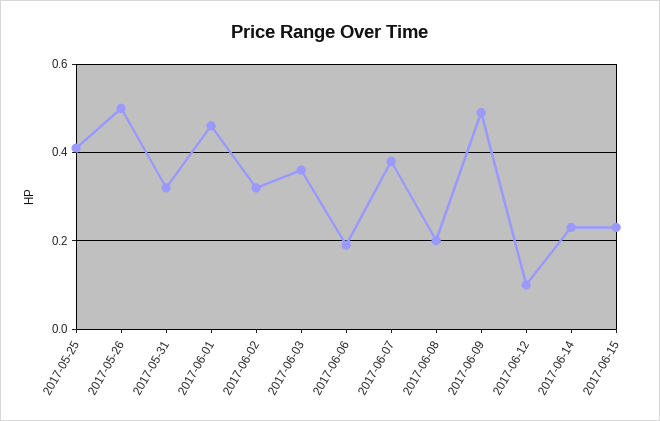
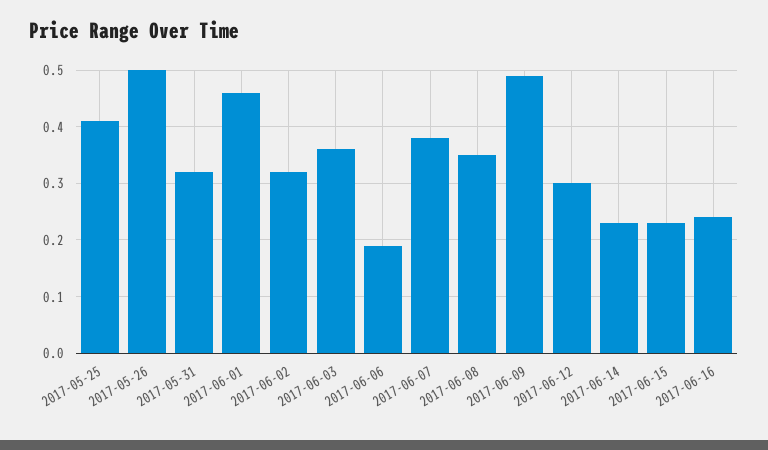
2017-06-08: 0.2 -> 0.35
2017-06-12: 0.1 -> 0.3
2017-06-16: none -> 0.25

